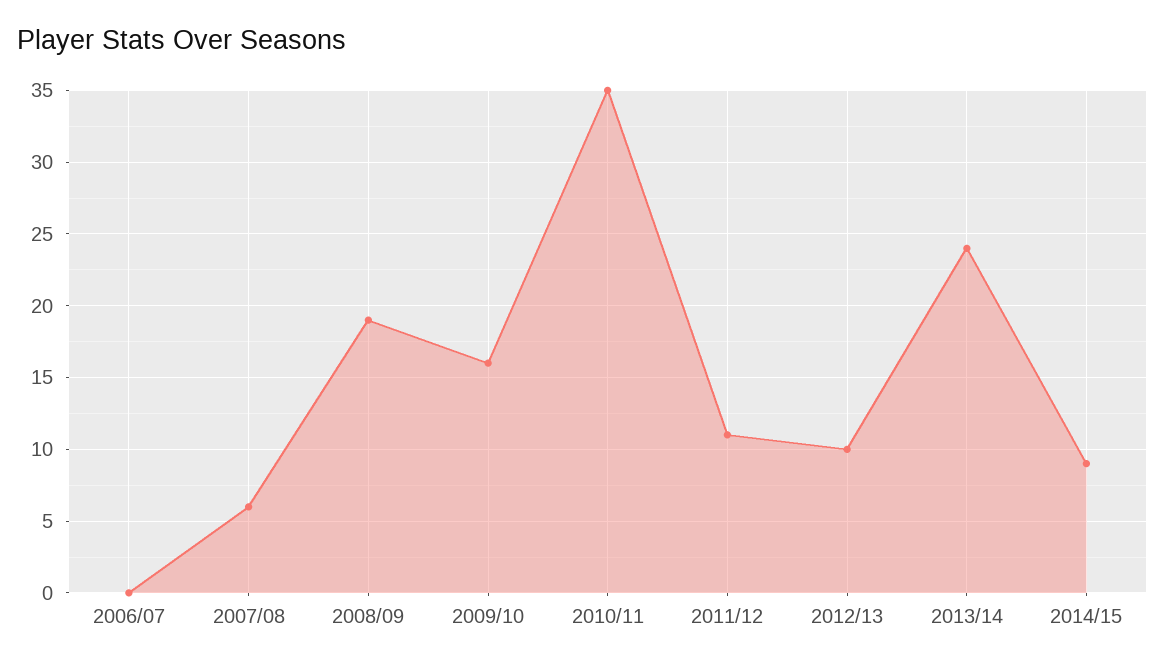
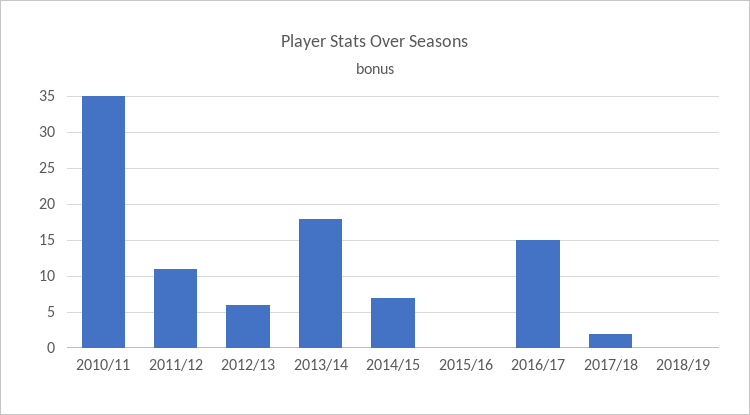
2006/07: 0 -> none
2007/08: 6 -> none
2008/09: 19 -> none
2009/10: 16 -> none
2012/13: 10 -> 6
2013/14: 24 -> 18
2014/15: 9 -> 7
2015/16: none -> 0
2016/17: none -> 15
2017/18: none -> 2
2018/19: none -> 0

